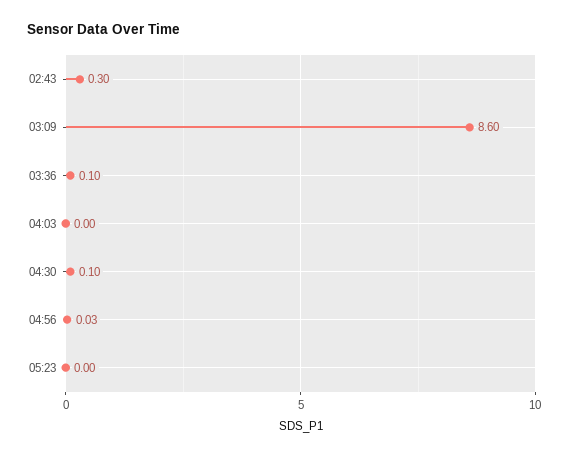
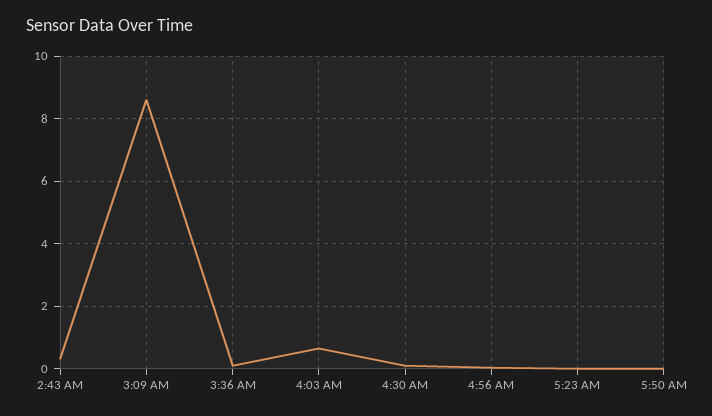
04:03: 0 -> 0.6
5:50 AM: none -> 0

